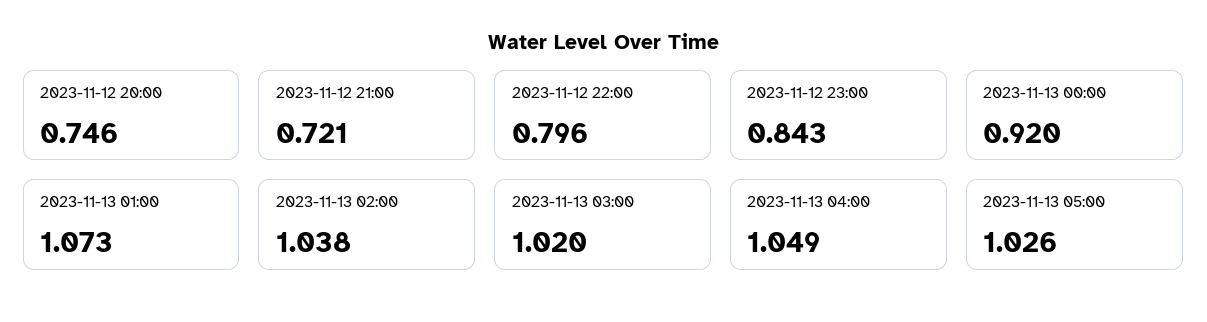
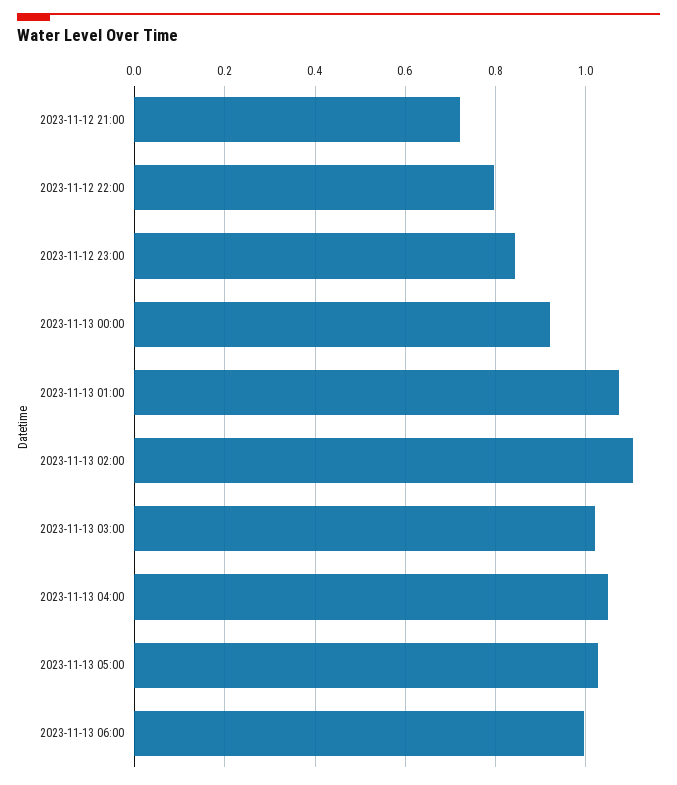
2023-11-12 20:00: 0.746 -> none
2023-11-13 02:00: 1.038 -> 1.1
2023-11-13 06:00: none -> 1

